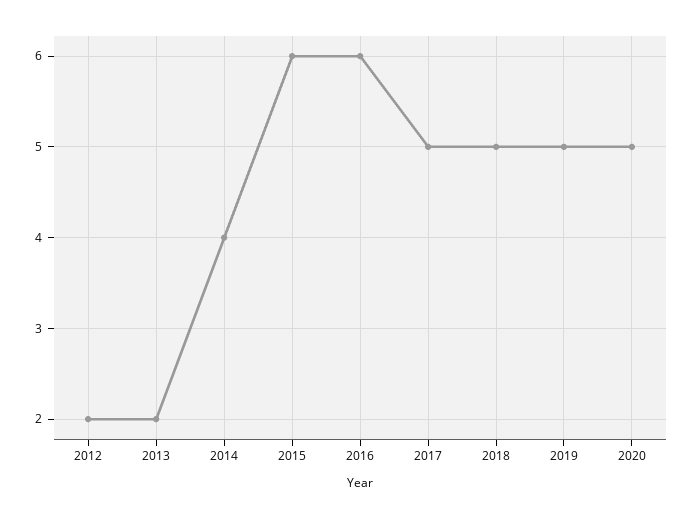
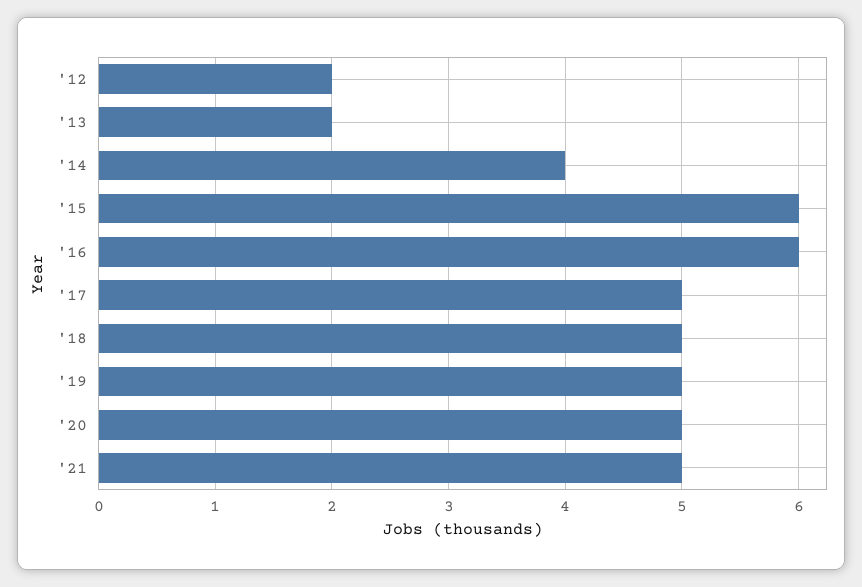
'21: none -> 5

